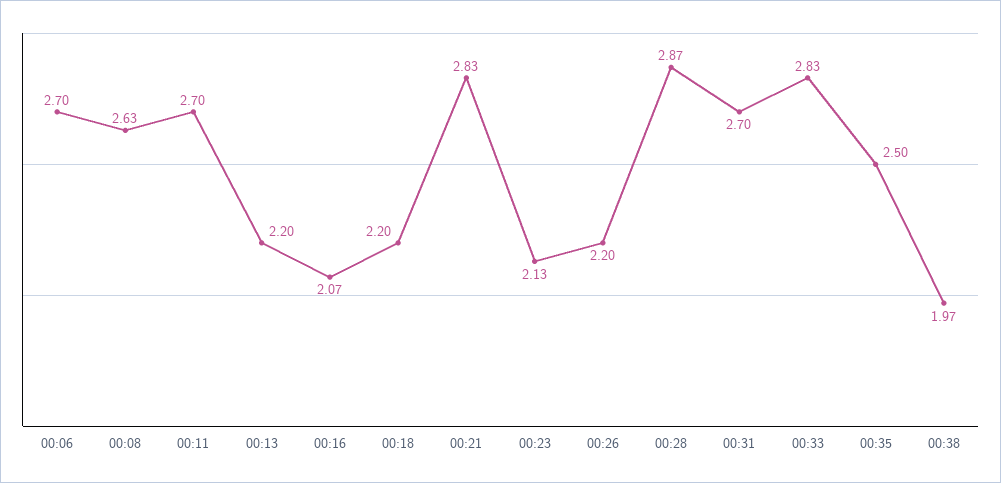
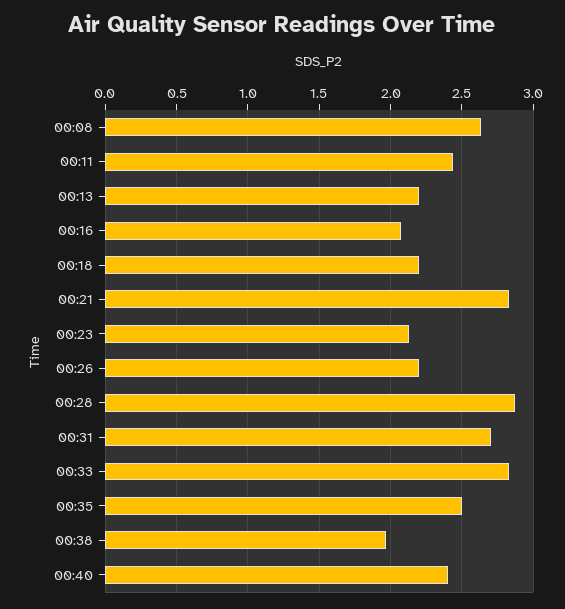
00:06: 2.7 -> none
00:11: 2.7 -> 2.45
00:40: none -> 2.4

